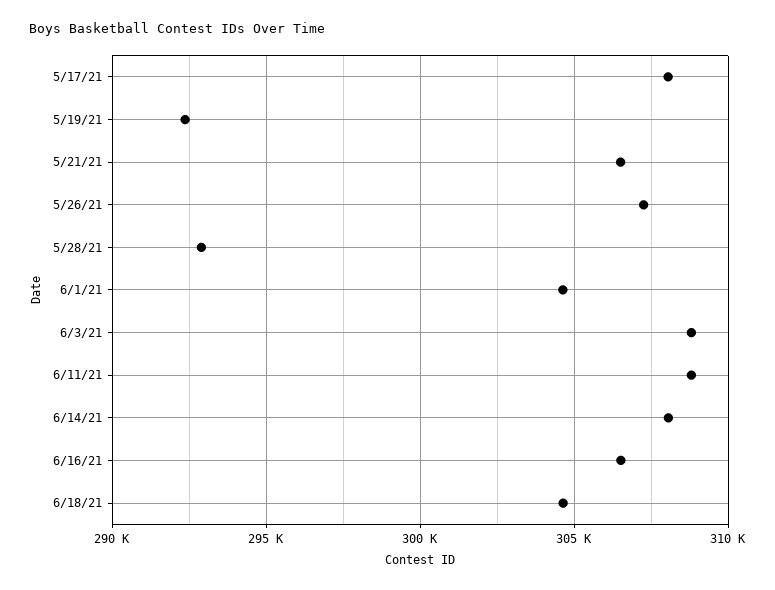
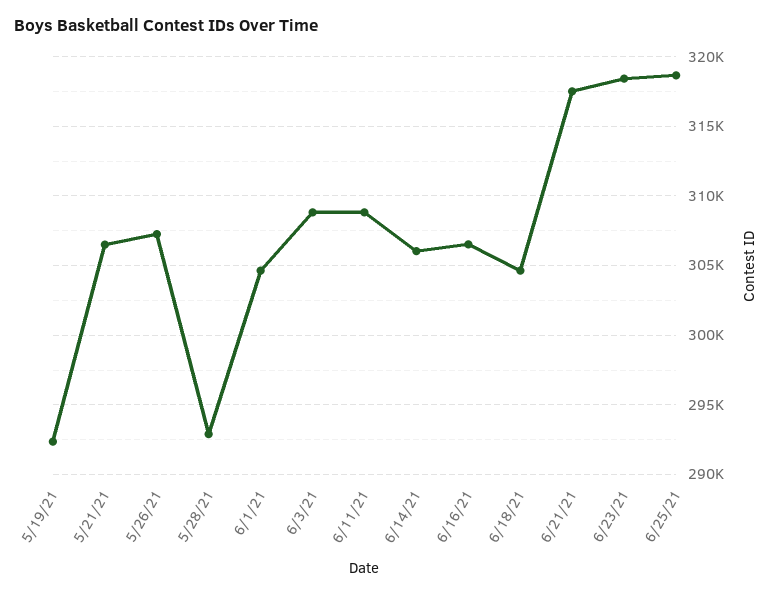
5/17/21: 308000 -> none
6/14/21: 308000 -> 306000
6/21/21: none -> 317500
6/23/21: none -> 318500
6/25/21: none -> 318500

